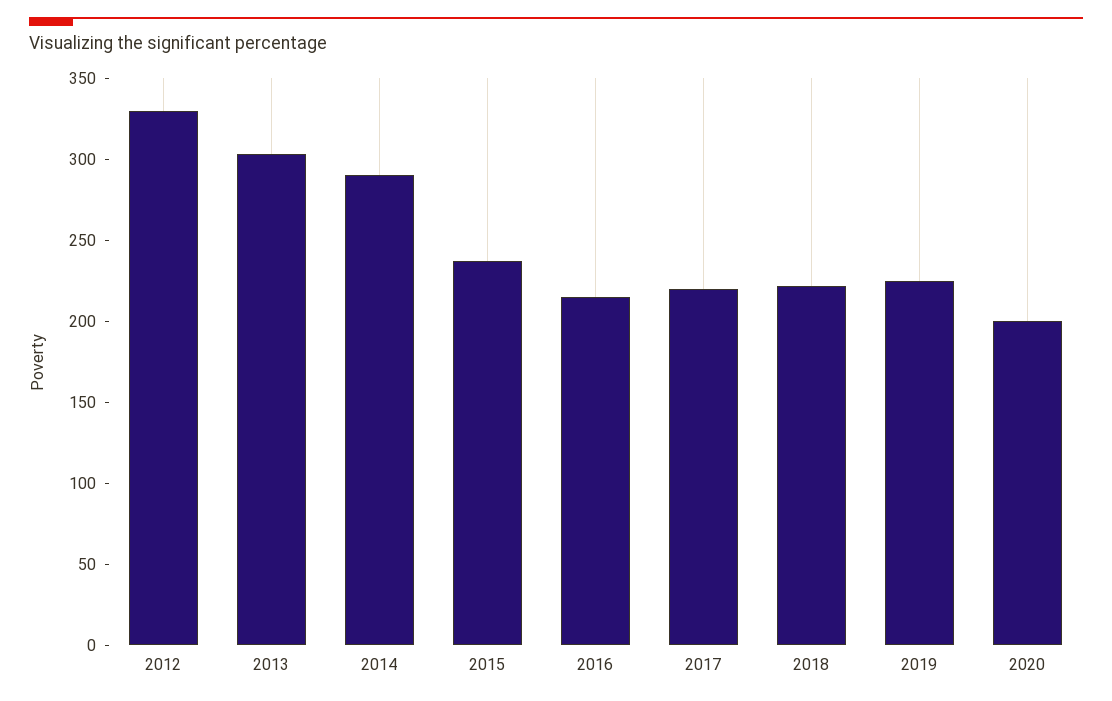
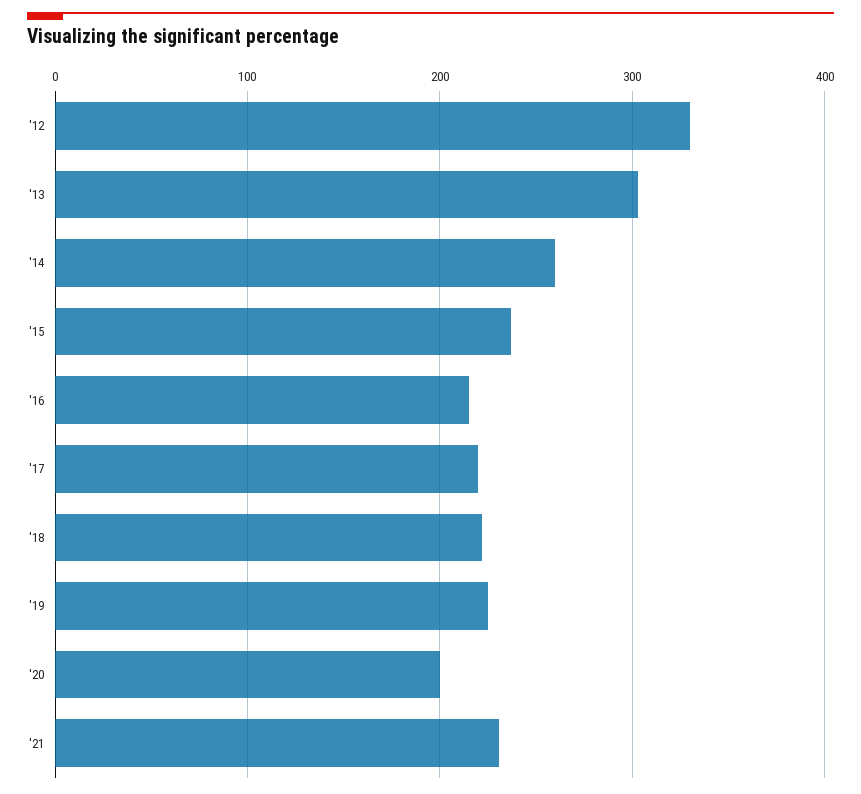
2014: 290 -> 260
'21: none -> 230

